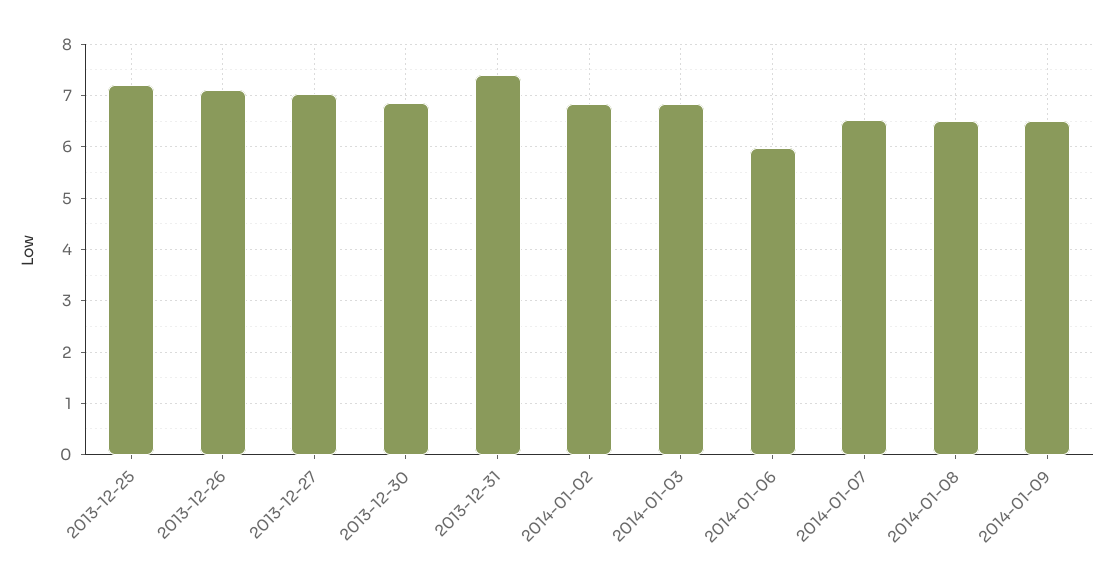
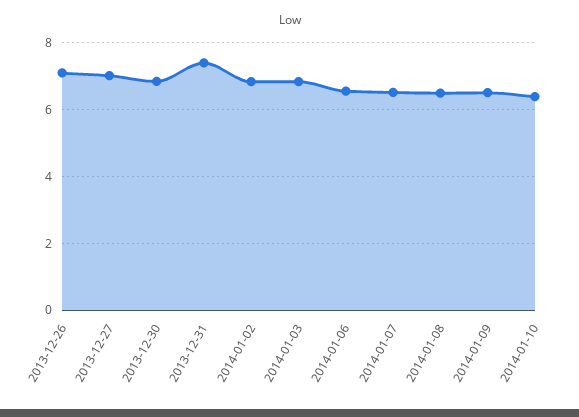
2013-12-25: 7.2 -> none
2014-01-06: 6 -> 6.6
2014-01-10: none -> 6.4

